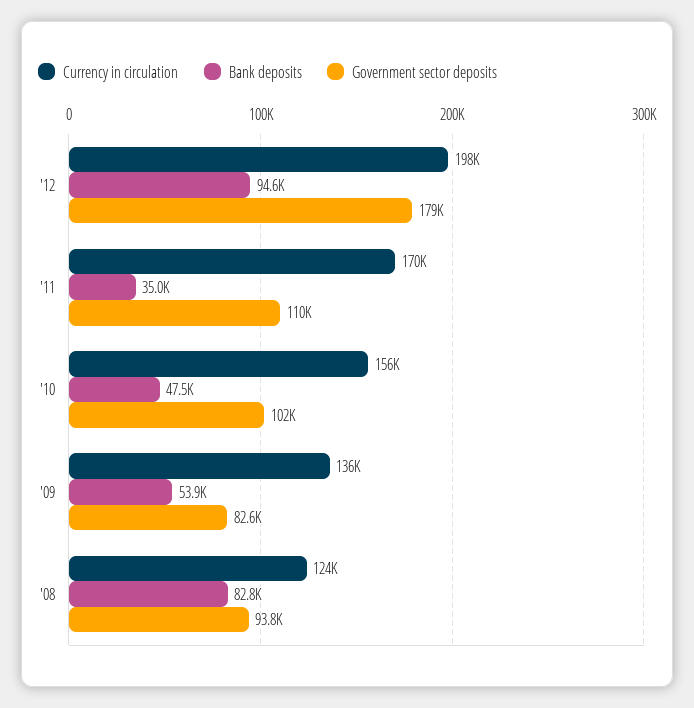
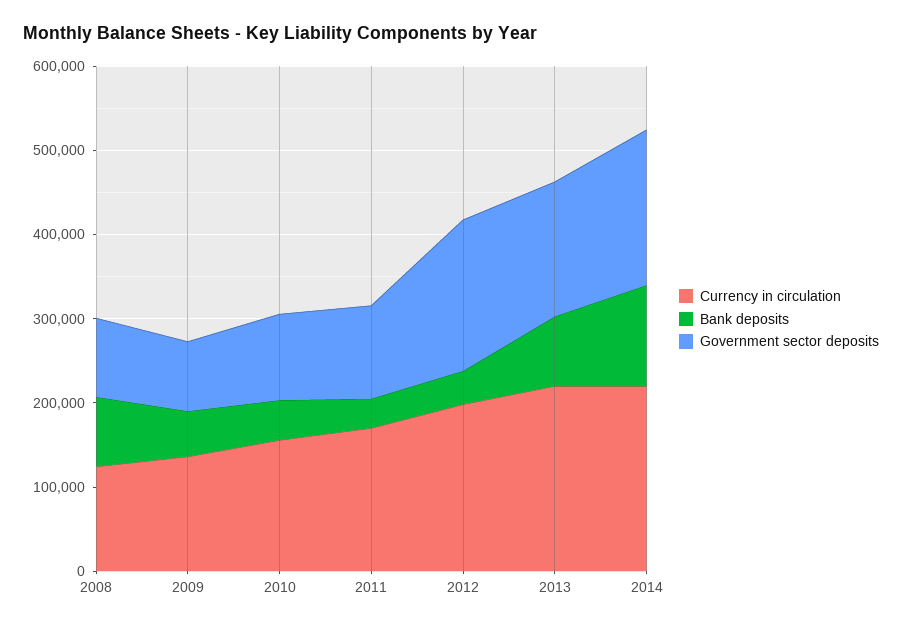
Bank deposits, '12: 94600 -> 40000
Currency in circulation, 2013: none -> 220000
Bank deposits, 2013: none -> 80000
Government sector deposits, 2013: none -> 160000
Currency in circulation, 2014: none -> 220000
Bank deposits, 2014: none -> 120000
Government sector deposits, 2014: none -> 180000

